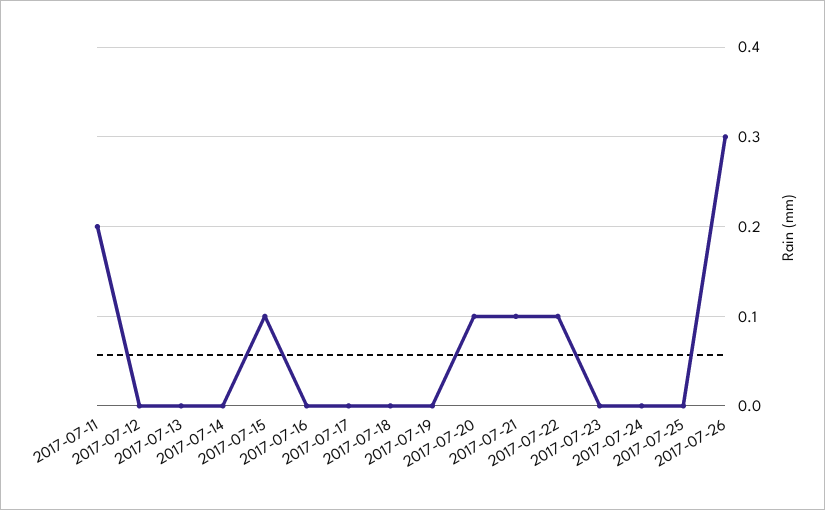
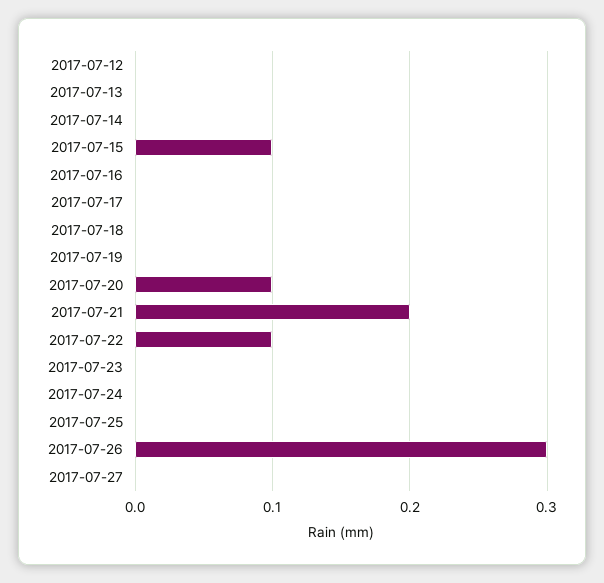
2017-07-11: 0.2 -> none
2017-07-21: 0.1 -> 0.2
2017-07-27: none -> 0

